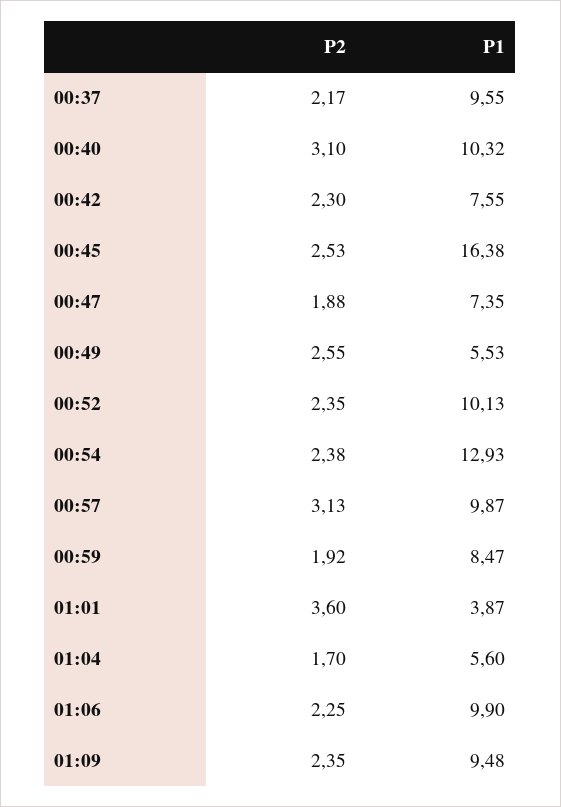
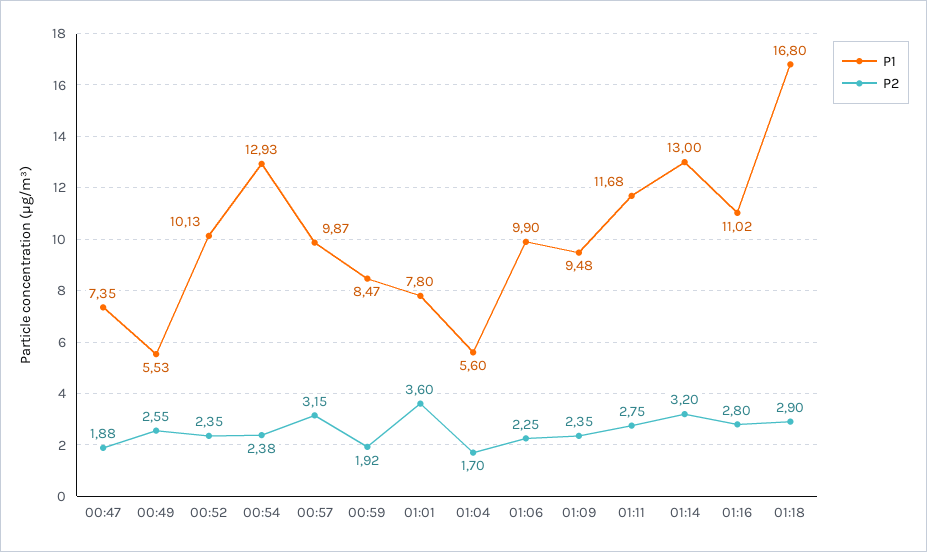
P2, 00:37: 2.17 -> none
P1, 00:37: 9.55 -> none
P2, 00:40: 3.1 -> none
P1, 00:40: 10.32 -> none
P2, 00:42: 2.3 -> none
P1, 00:42: 7.55 -> none
P2, 00:45: 2.53 -> none
P1, 00:45: 16.38 -> none
P2, 00:57: 3.13 -> 3.15
P1, 01:01: 3.87 -> 7.8
P1, 01:11: none -> 11.68
P2, 01:11: none -> 2.75
P1, 01:14: none -> 13
P2, 01:14: none -> 3.2
P1, 01:16: none -> 11.02
P2, 01:16: none -> 2.8
P1, 01:18: none -> 16.8
P2, 01:18: none -> 2.9

